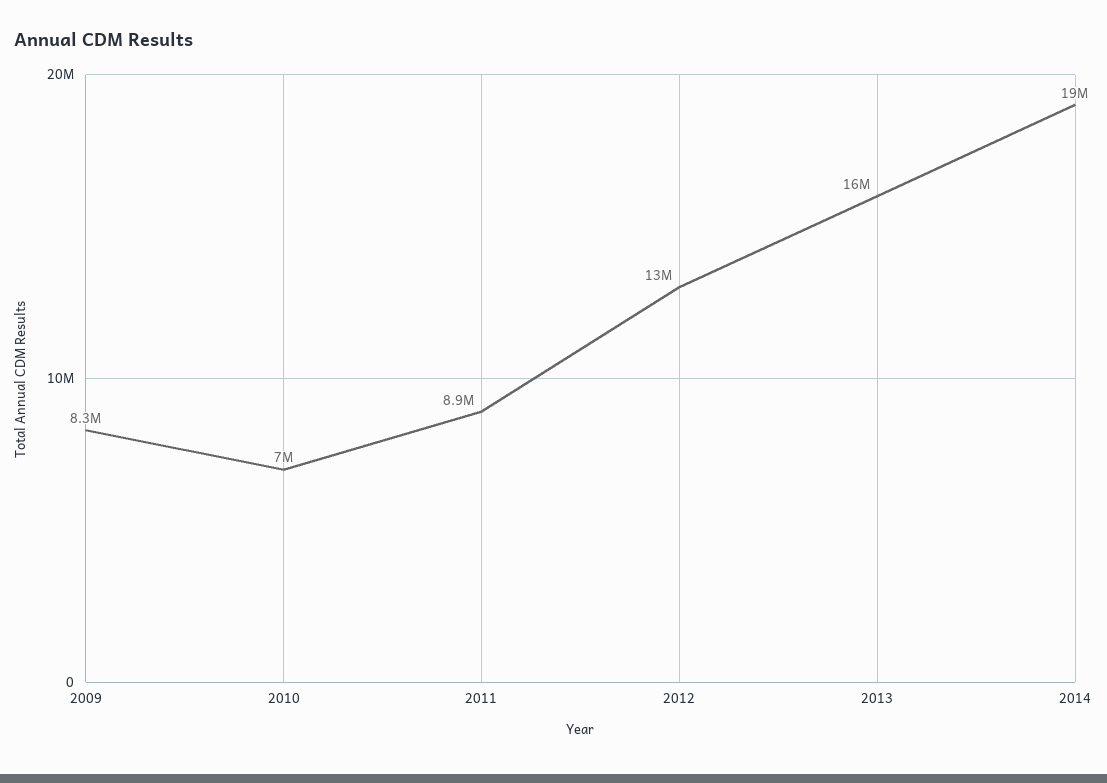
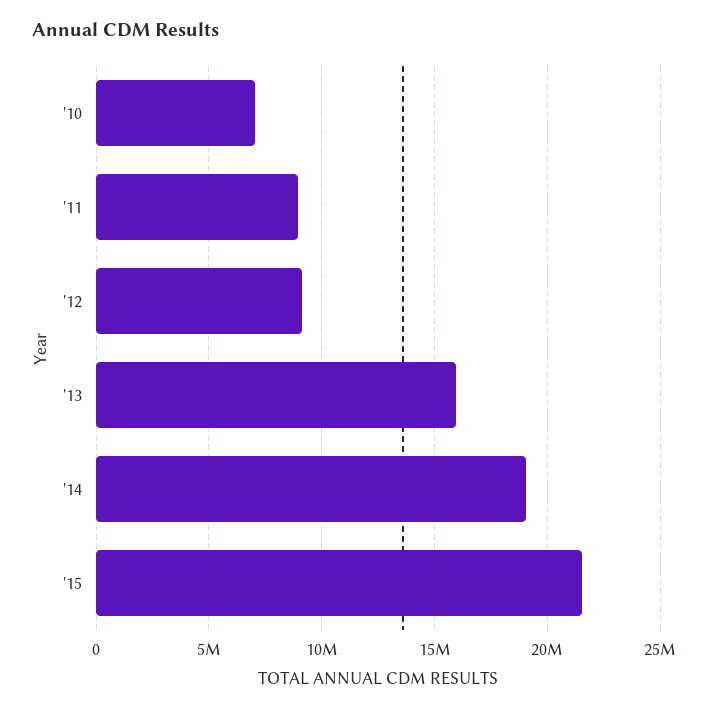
2009: 8300000 -> none
2012: 13000000 -> 9000000
'15: none -> 21500000

